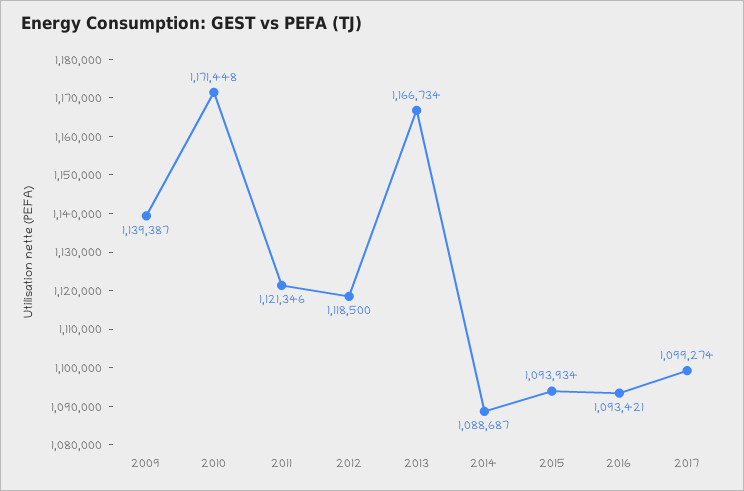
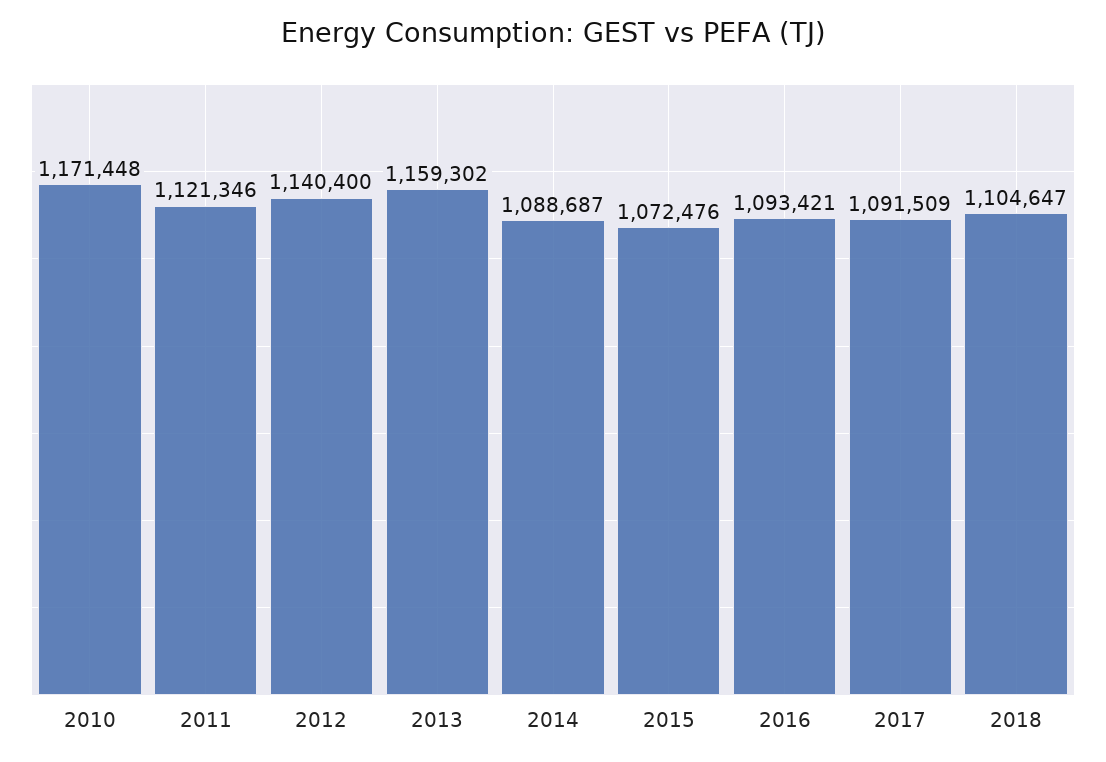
2009: 1139387 -> none
2012: 1118500 -> 1140400
2013: 1166734 -> 1159302
2015: 1093934 -> 1072476
2017: 1099274 -> 1091509
2018: none -> 1104647

